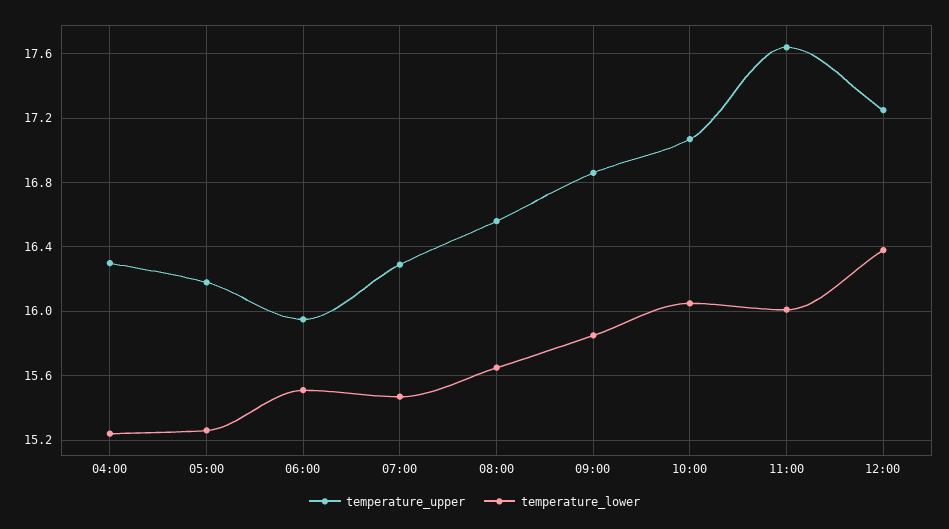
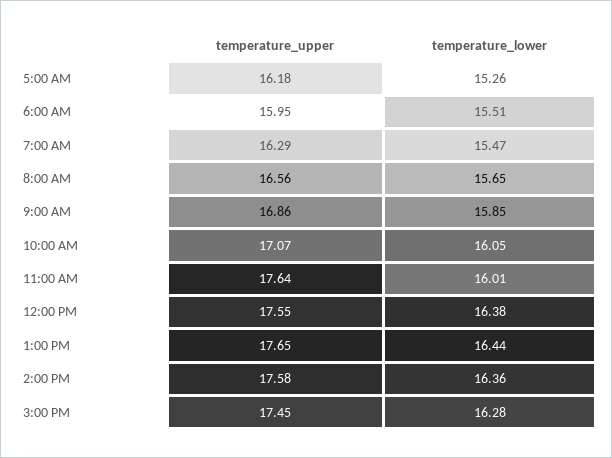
temperature_upper, 04:00: 16.3 -> none
temperature_lower, 04:00: 15.25 -> none
temperature_upper, 12:00: 17.25 -> 17.55
temperature_upper, 1:00 PM: none -> 17.65
temperature_lower, 1:00 PM: none -> 16.44
temperature_upper, 2:00 PM: none -> 17.58
temperature_lower, 2:00 PM: none -> 16.36
temperature_upper, 3:00 PM: none -> 17.45
temperature_lower, 3:00 PM: none -> 16.28

